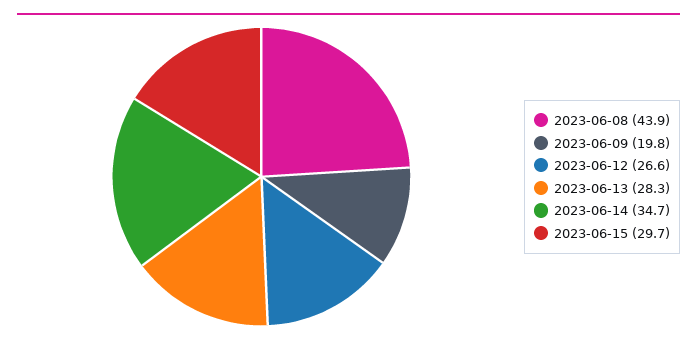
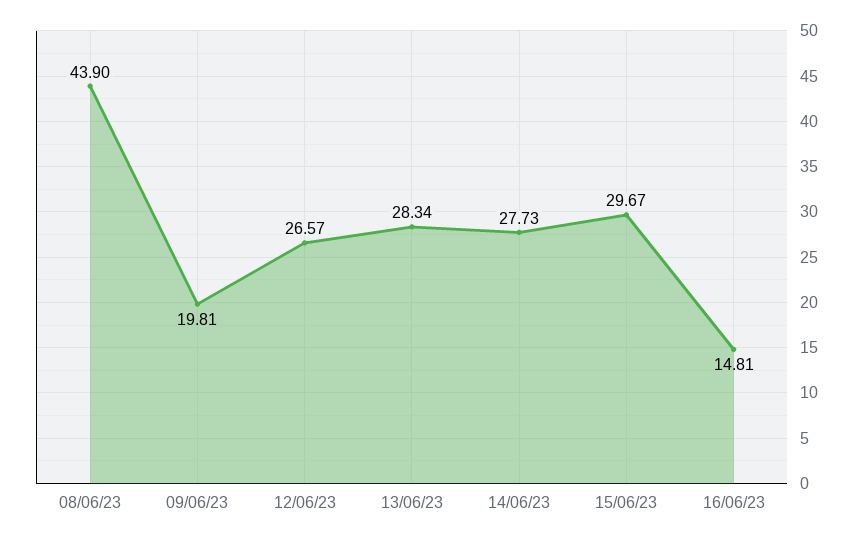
2023-06-14: 34.7 -> 27.73
16/06/23: none -> 14.81

